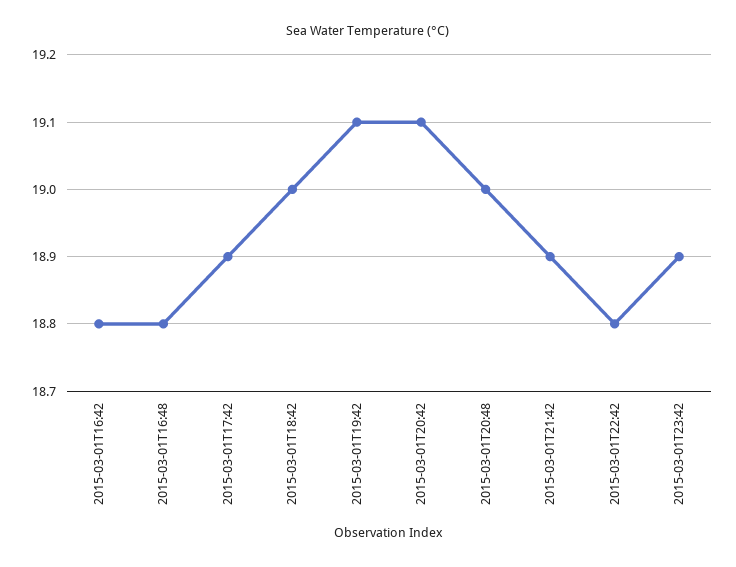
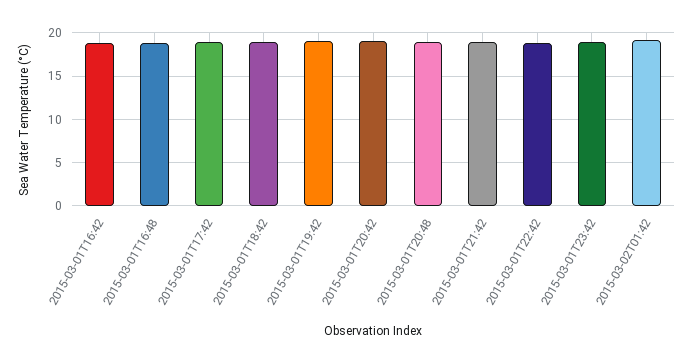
2015-03-02T01:42: none -> 19

